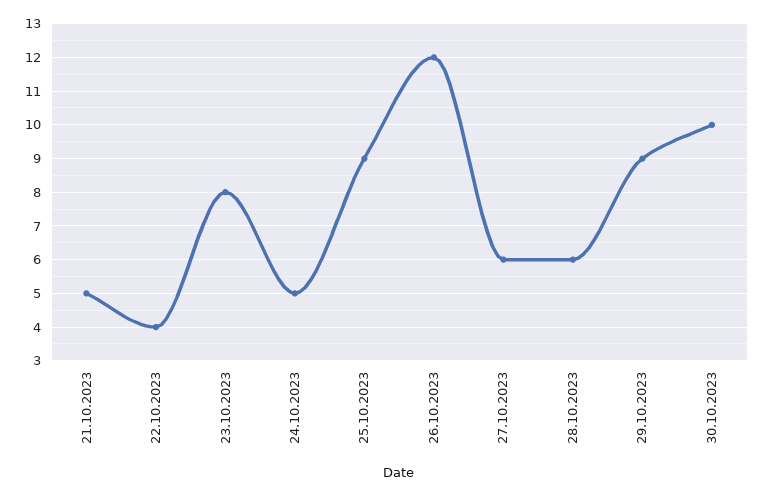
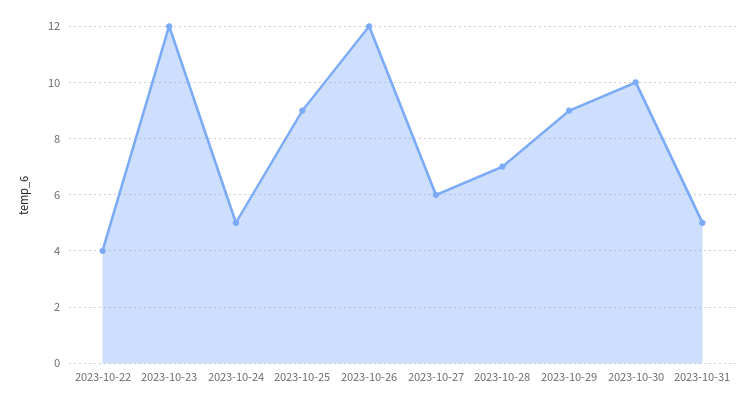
21.10.2023: 5 -> none
23.10.2023: 8 -> 12
28.10.2023: 6 -> 7
2023-10-31: none -> 5

